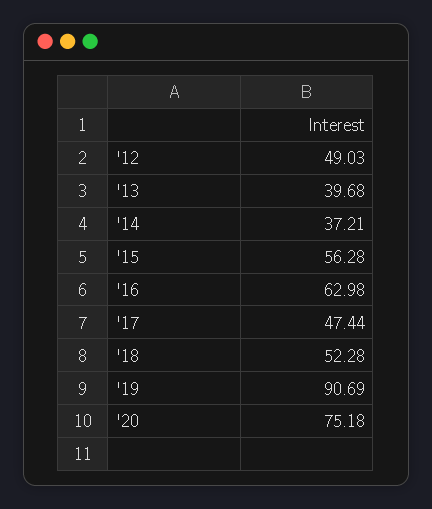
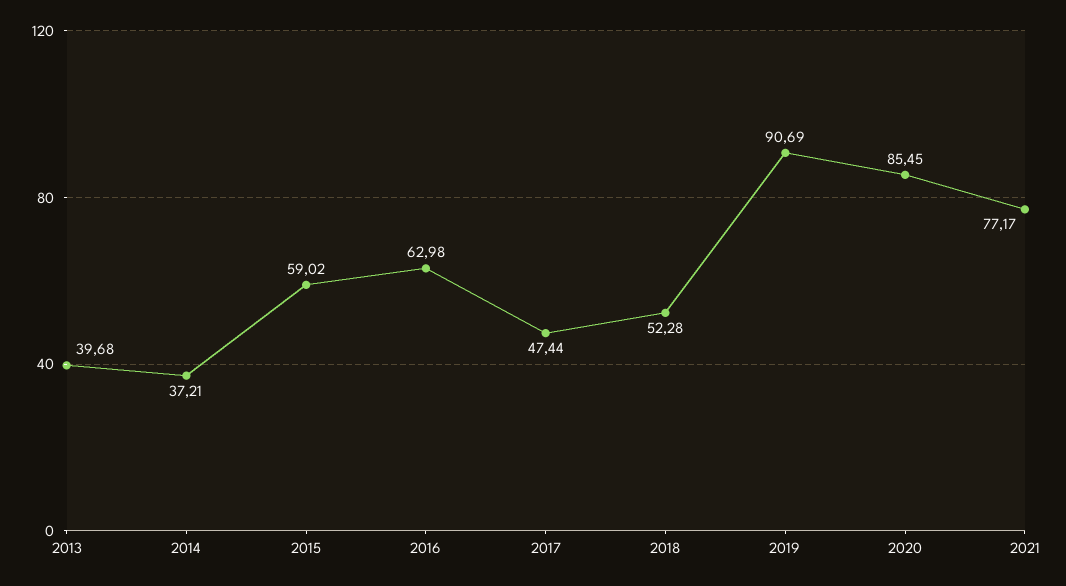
'12: 49.03 -> none
'15: 56.28 -> 59.02
'20: 75.18 -> 85.45
2021: none -> 77.17

